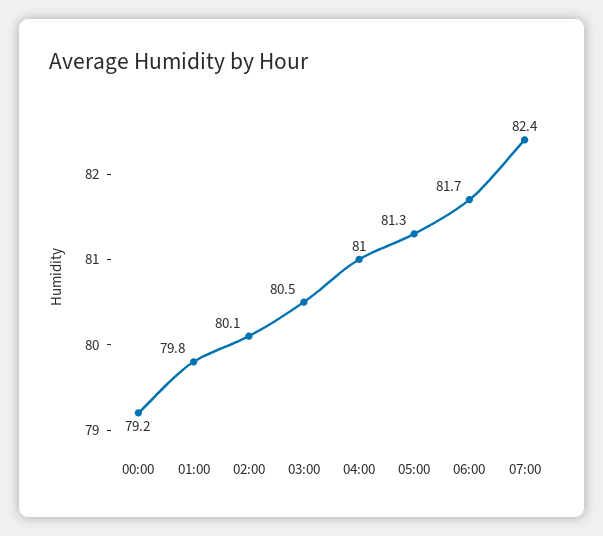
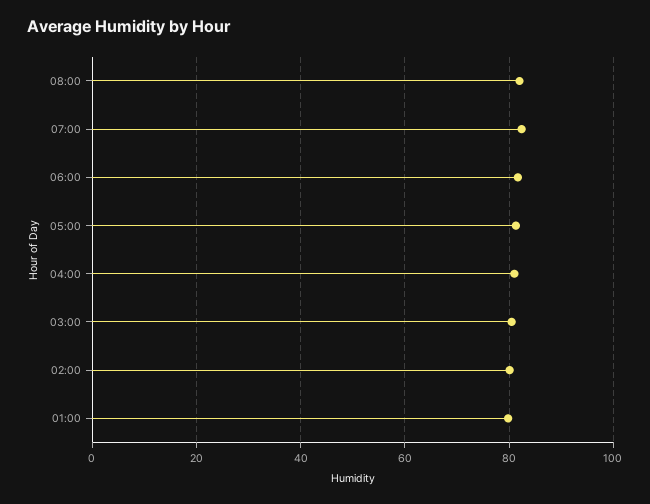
00:00: 79.2 -> none
08:00: none -> 82

